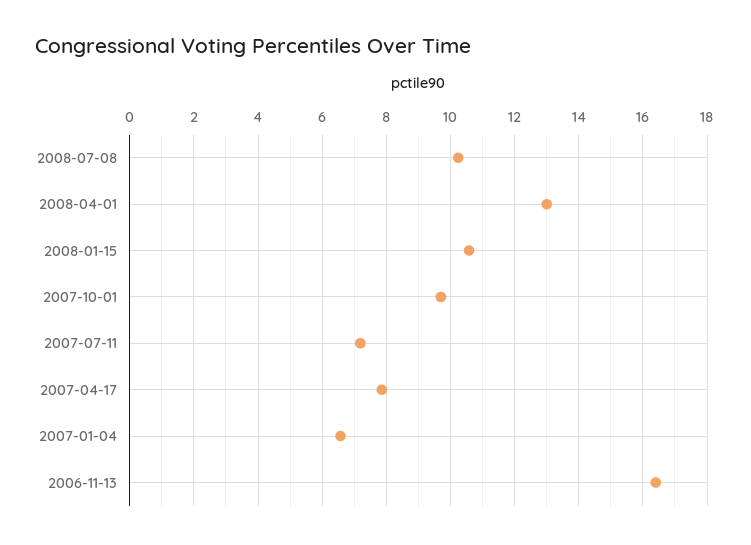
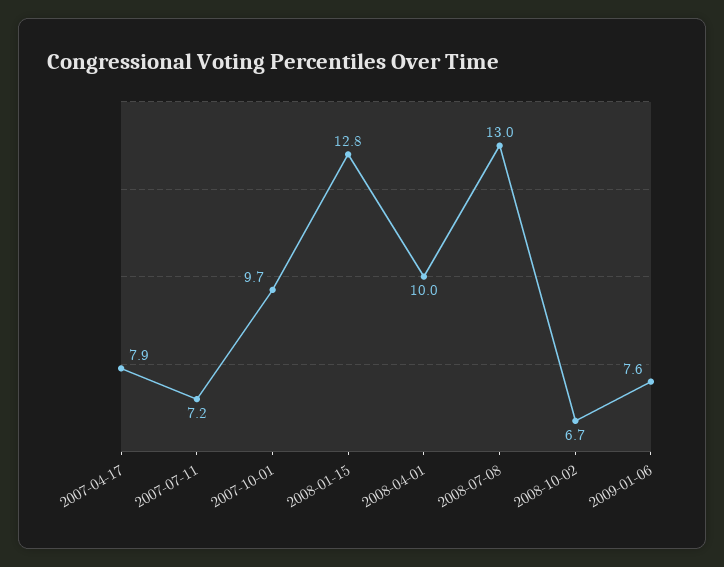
2008-07-08: 10.2 -> 13
2008-04-01: 13 -> 10
2008-01-15: 10.6 -> 12.8
2007-01-04: 6.6 -> none
2006-11-13: 16.4 -> none
2008-10-02: none -> 6.7
2009-01-06: none -> 7.6

